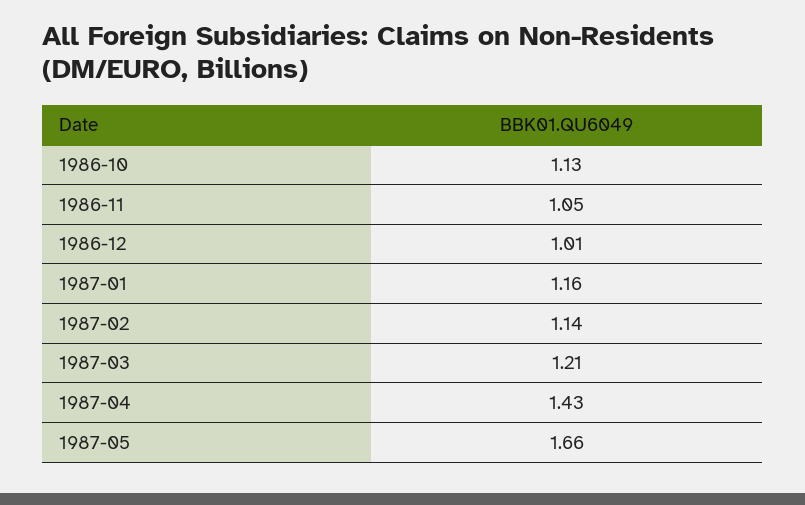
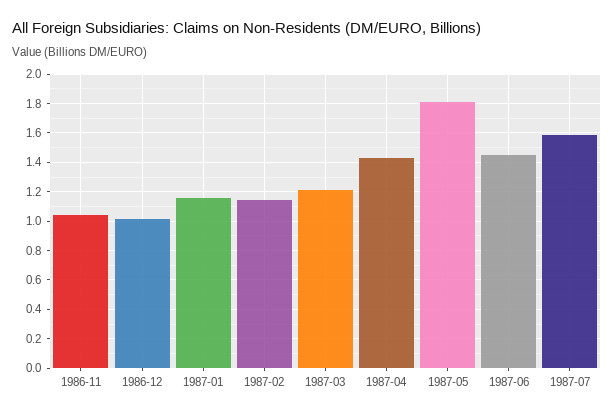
1986-10: 1.13 -> none
1987-05: 1.66 -> 1.8
1987-06: none -> 1.45
1987-07: none -> 1.6

